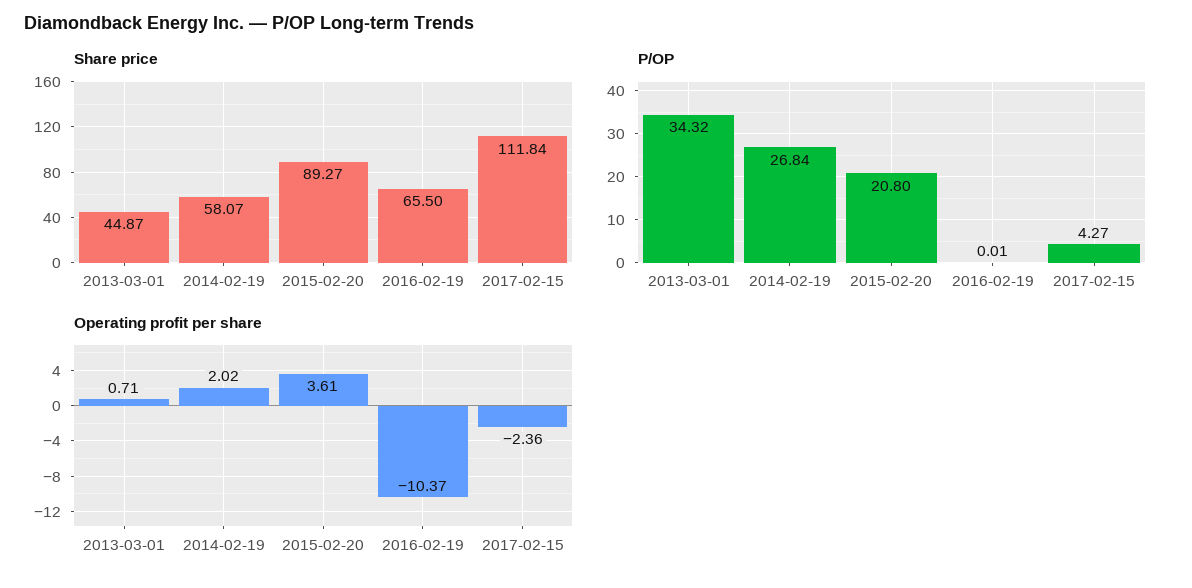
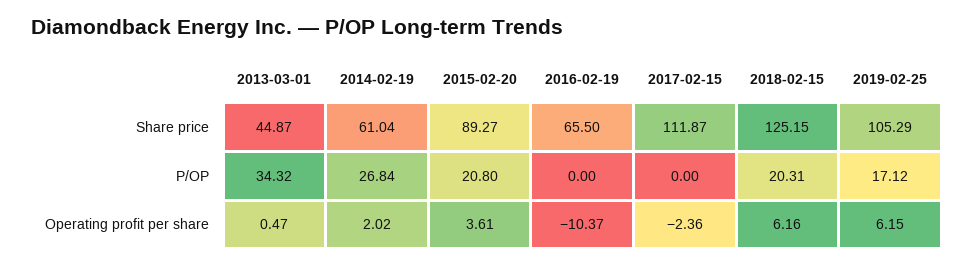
Share price, 2014-02-19: 58.07 -> 61.04
Share price, 2017-02-15: 111.84 -> 111.87
P/OP, 2016-02-19: 0.01 -> 0
P/OP, 2017-02-15: 4.27 -> 0
Operating profit per share, 2013-03-01: 0.71 -> 0.47
Share price, 2018-02-15: none -> 125.15
Share price, 2019-02-25: none -> 105.29
P/OP, 2018-02-15: none -> 20.31
P/OP, 2019-02-25: none -> 17.12
Operating profit per share, 2018-02-15: none -> 6.16
Operating profit per share, 2019-02-25: none -> 6.15

